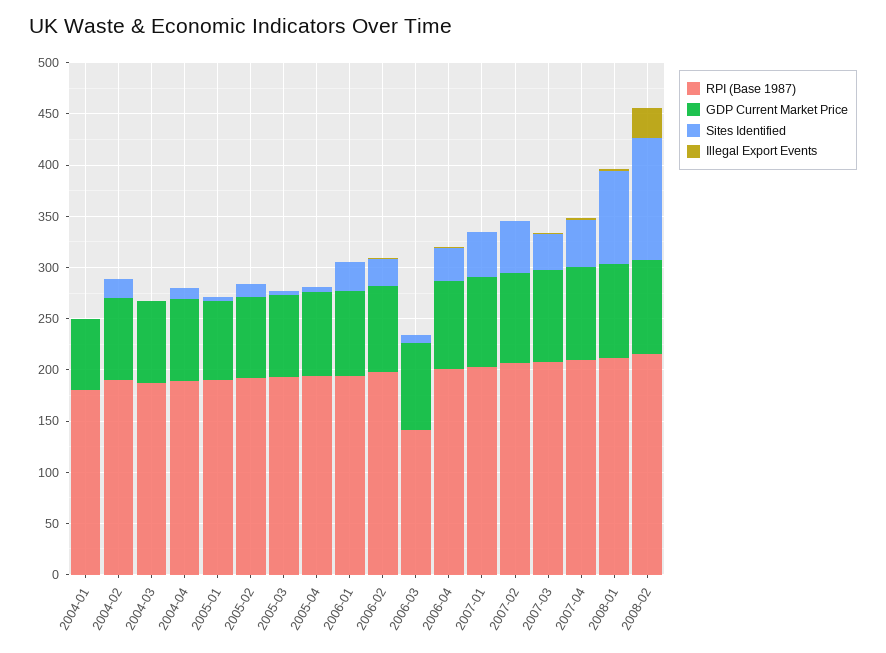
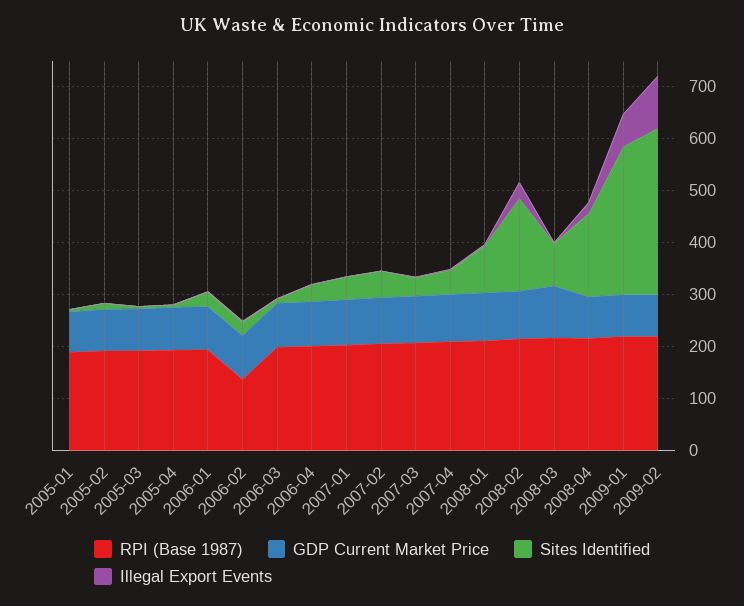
RPI (Base 1987), 2004-01: 180 -> none
GDP Current Market Price, 2004-01: 70 -> none
Sites Identified, 2004-01: 0 -> none
Illegal Export Events, 2004-01: 0 -> none
RPI (Base 1987), 2004-02: 190 -> none
GDP Current Market Price, 2004-02: 80 -> none
Sites Identified, 2004-02: 20 -> none
Illegal Export Events, 2004-02: 0 -> none
RPI (Base 1987), 2004-03: 190 -> none
GDP Current Market Price, 2004-03: 80 -> none
Sites Identified, 2004-03: 0 -> none
Illegal Export Events, 2004-03: 0 -> none
RPI (Base 1987), 2004-04: 190 -> none
GDP Current Market Price, 2004-04: 80 -> none
Sites Identified, 2004-04: 10 -> none
Illegal Export Events, 2004-04: 0 -> none
RPI (Base 1987), 2006-02: 200 -> 140
RPI (Base 1987), 2006-03: 140 -> 200
Sites Identified, 2008-02: 120 -> 180
RPI (Base 1987), 2008-03: none -> 220
GDP Current Market Price, 2008-03: none -> 100
Sites Identified, 2008-03: none -> 80
Illegal Export Events, 2008-03: none -> 0
RPI (Base 1987), 2008-04: none -> 220
GDP Current Market Price, 2008-04: none -> 80
Sites Identified, 2008-04: none -> 160
Illegal Export Events, 2008-04: none -> 20
RPI (Base 1987), 2009-01: none -> 220
GDP Current Market Price, 2009-01: none -> 80
Sites Identified, 2009-01: none -> 280
Illegal Export Events, 2009-01: none -> 60
RPI (Base 1987), 2009-02: none -> 220
GDP Current Market Price, 2009-02: none -> 80
Sites Identified, 2009-02: none -> 320
Illegal Export Events, 2009-02: none -> 100

